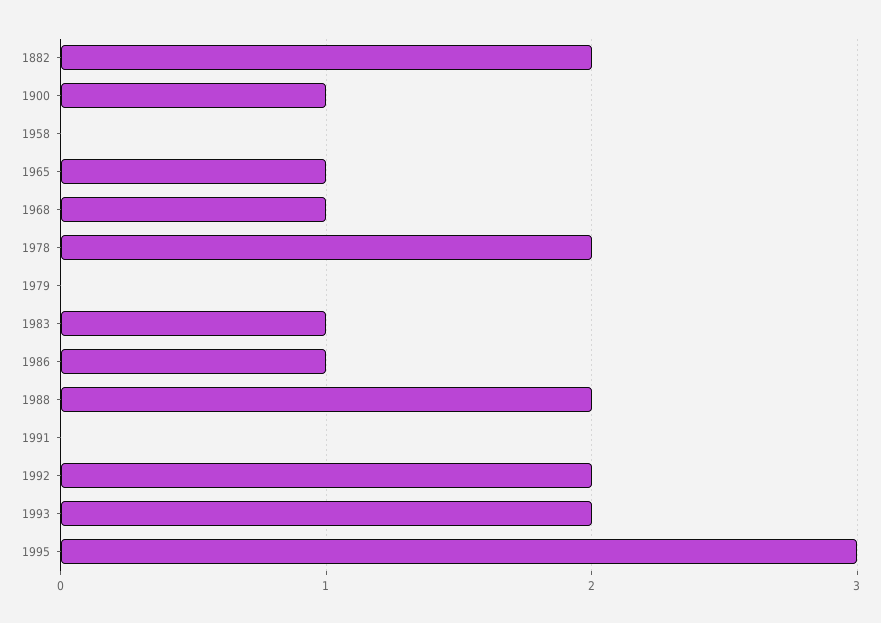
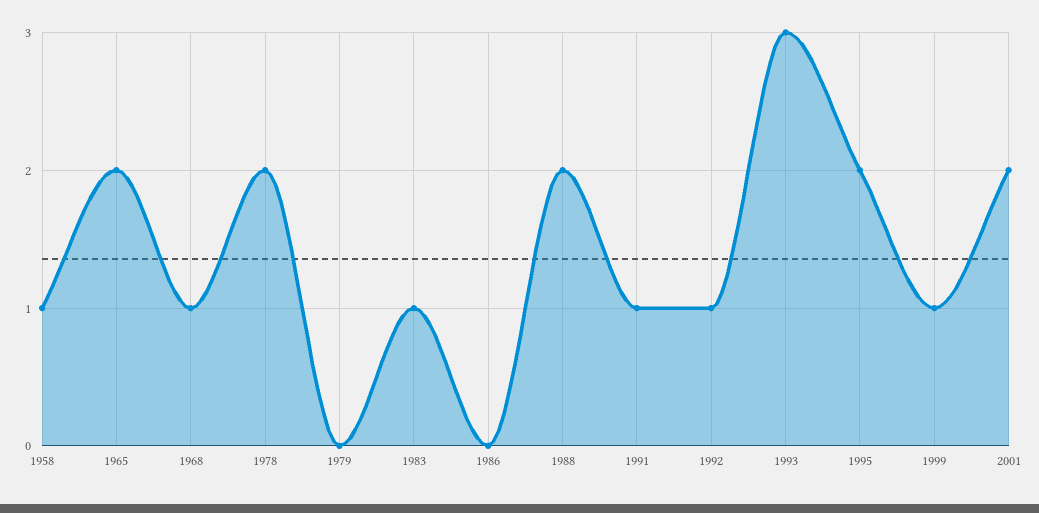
1882: 2 -> none
1900: 1 -> none
1958: 0 -> 1
1965: 1 -> 2
1986: 1 -> 0
1991: 0 -> 1
1992: 2 -> 1
1993: 2 -> 3
1995: 3 -> 2
1999: none -> 1
2001: none -> 2

